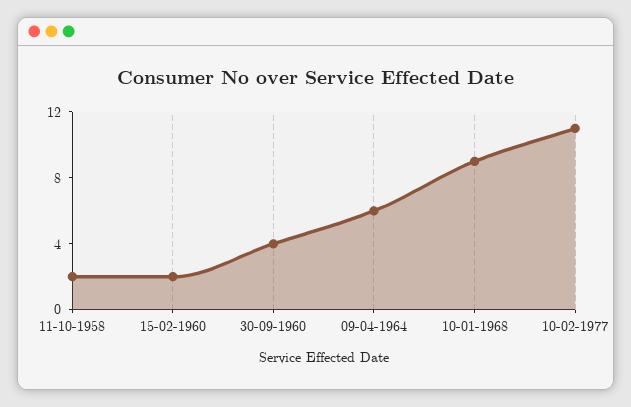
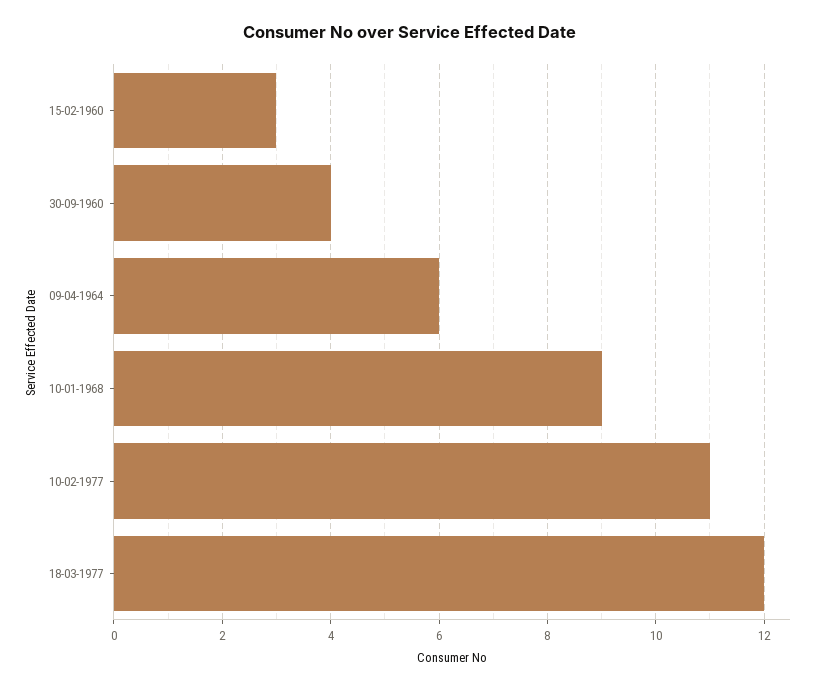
11-10-1958: 2 -> none
15-02-1960: 2 -> 3
18-03-1977: none -> 12

